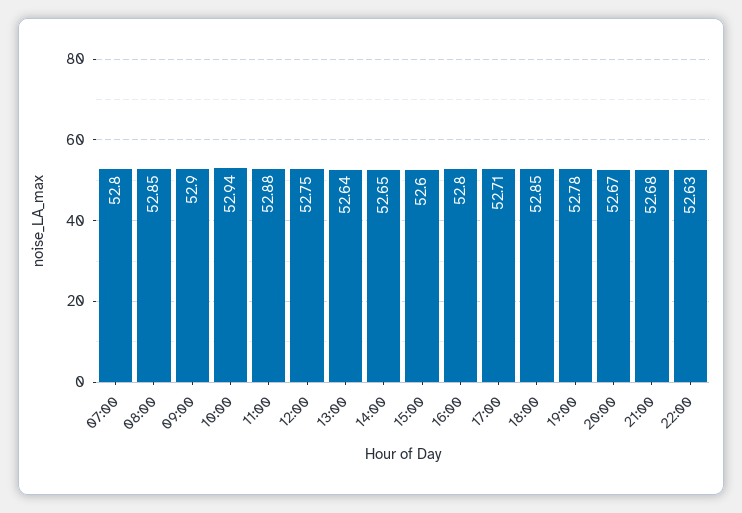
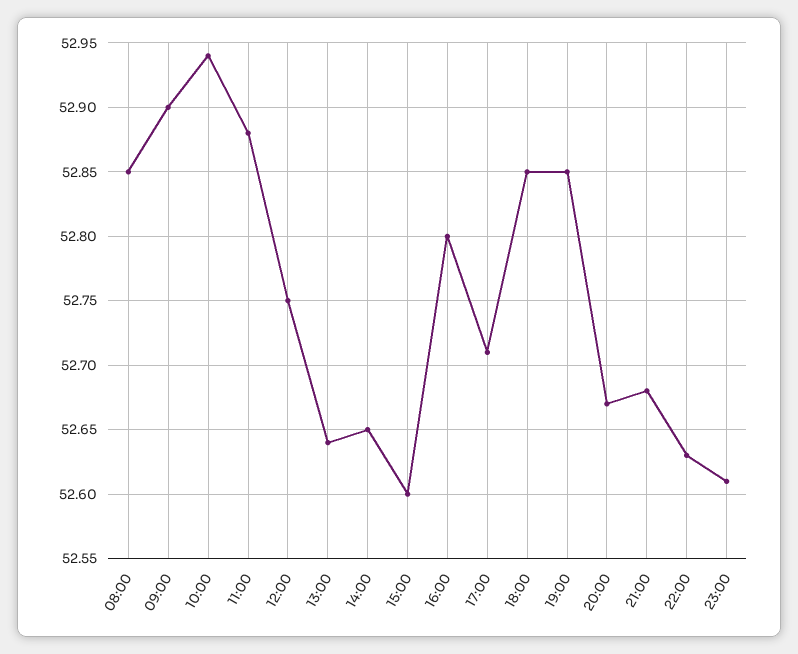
07:00: 52.8 -> none
19:00: 52.78 -> 52.85
23:00: none -> 52.61

